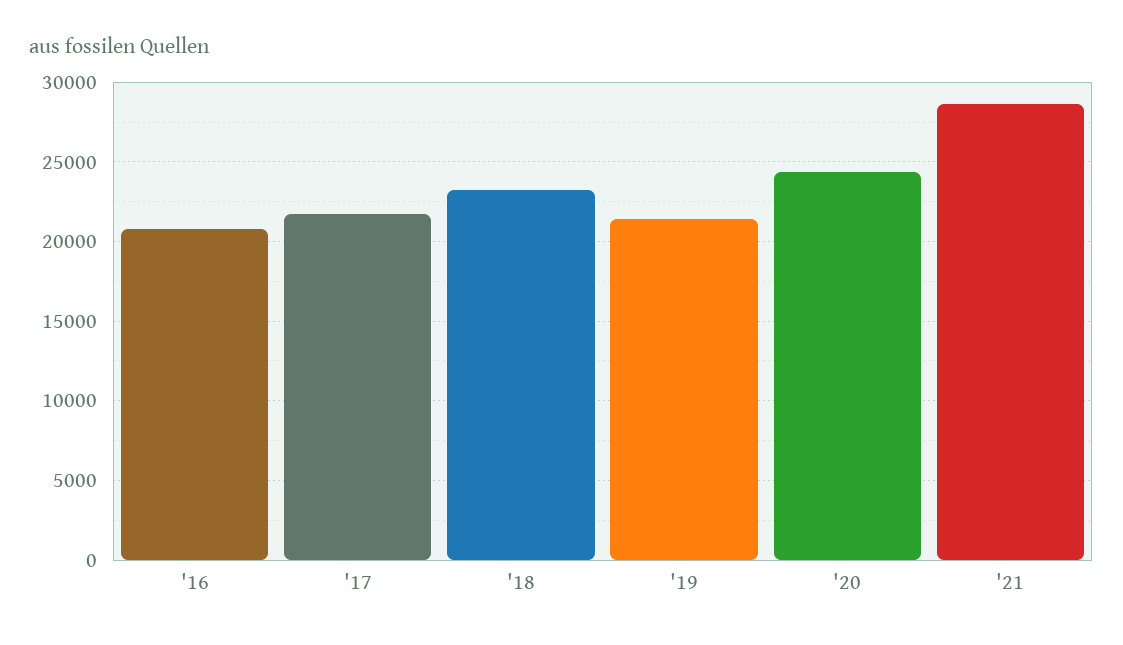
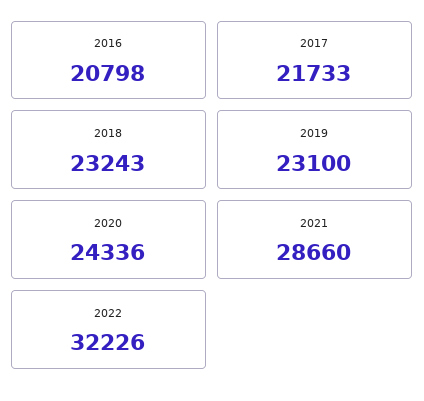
'19: 21500 -> 23100
2022: none -> 32226

